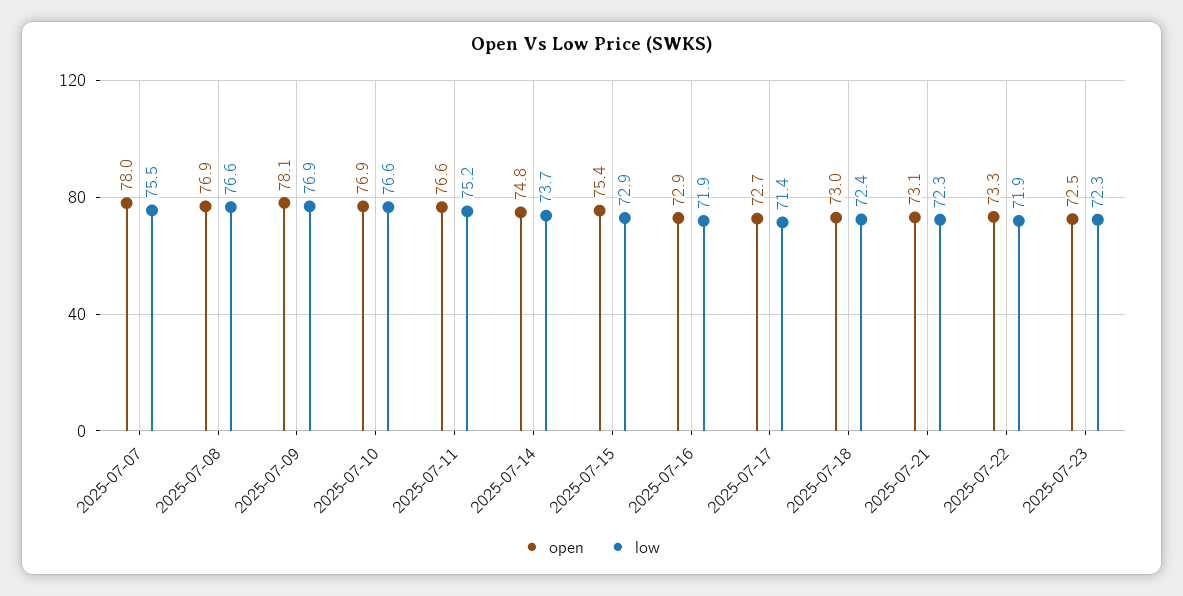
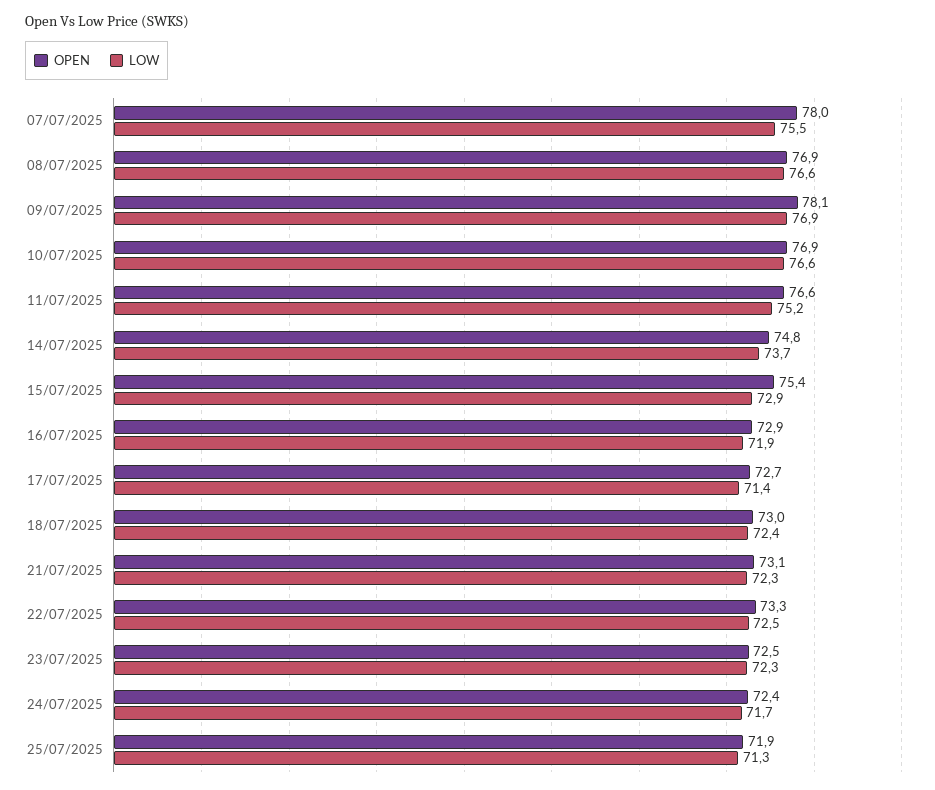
low, 2025-07-22: 71.9 -> 72.5
open, 24/07/2025: none -> 72.4
low, 24/07/2025: none -> 71.7
open, 25/07/2025: none -> 71.9
low, 25/07/2025: none -> 71.3

